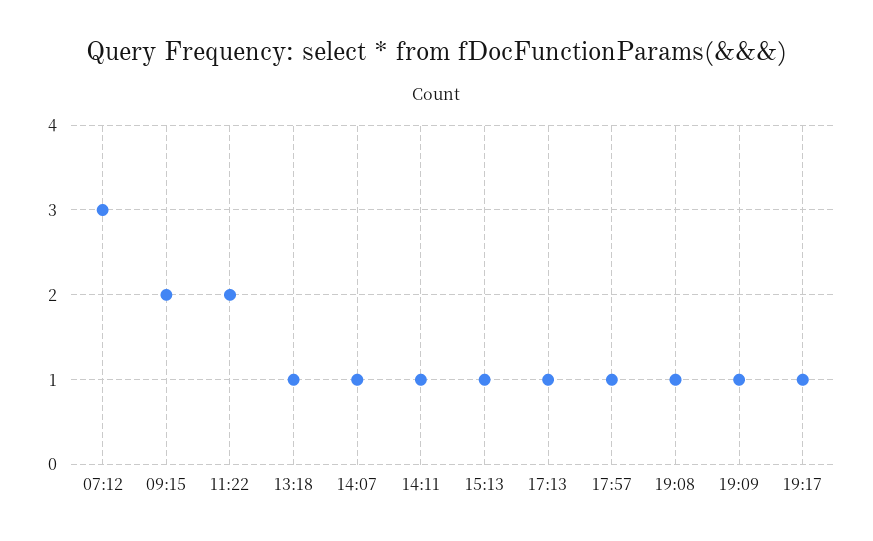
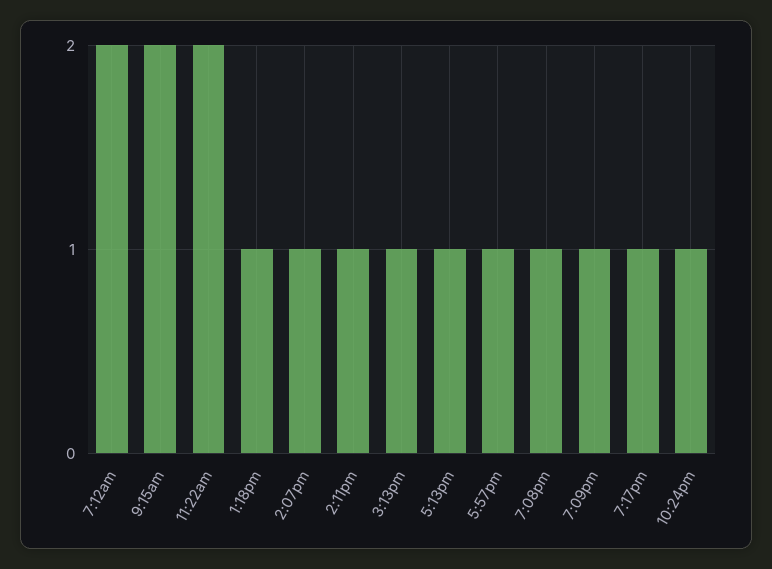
07:12: 3 -> 2
10:24pm: none -> 1

